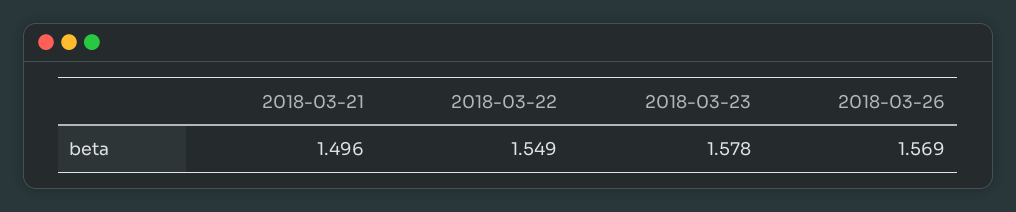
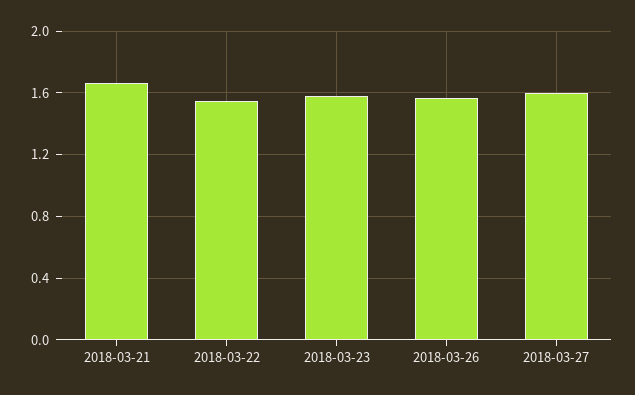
2018-03-21: 1.496 -> 1.65
2018-03-27: none -> 1.6

